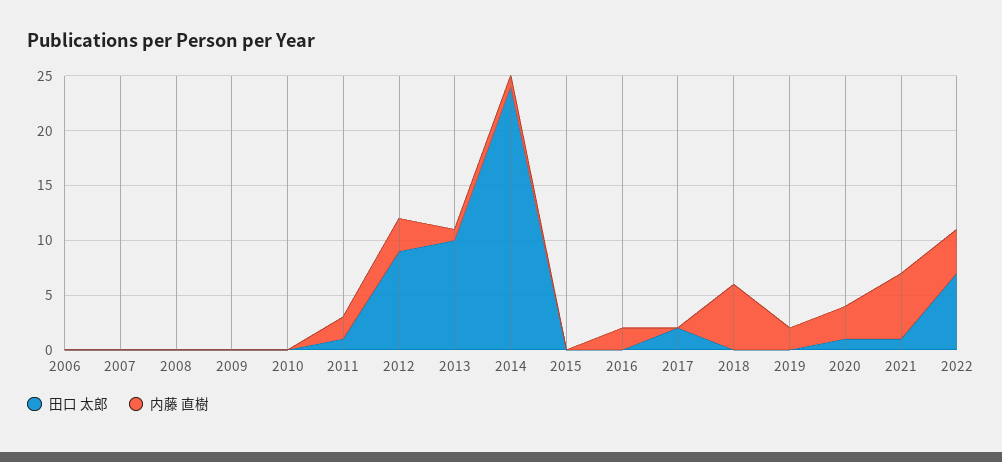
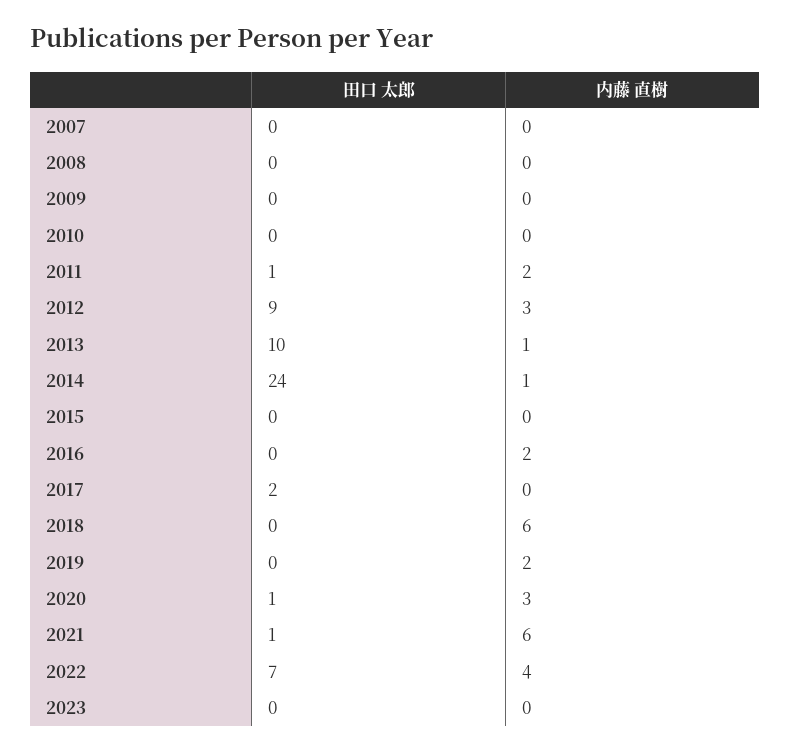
田口 太郎, 2006: 0 -> none
内藤 直樹, 2006: 0 -> none
田口 太郎, 2023: none -> 0
内藤 直樹, 2023: none -> 0

